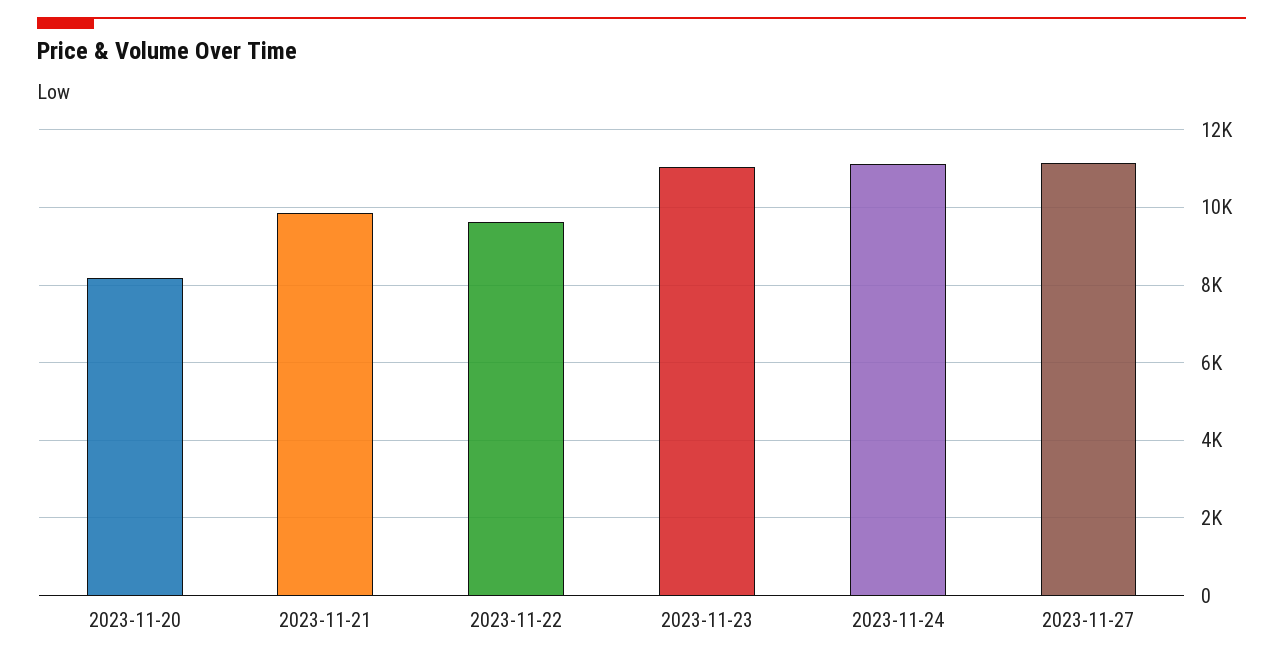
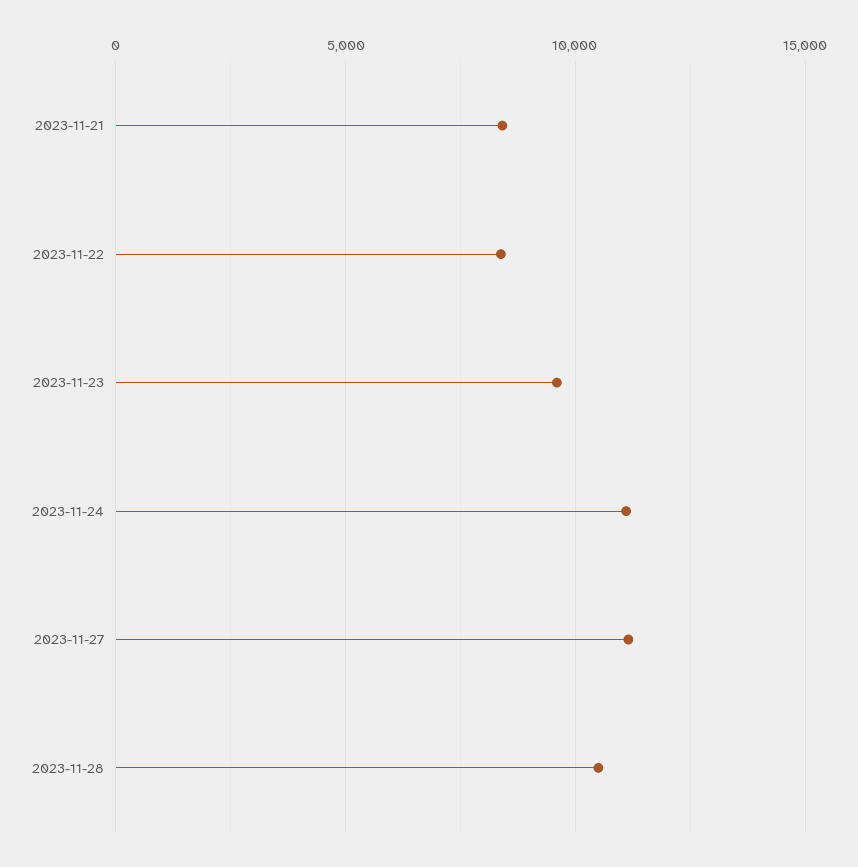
2023-11-20: 8200 -> none
2023-11-21: 9800 -> 8500
2023-11-22: 9600 -> 8500
2023-11-23: 11000 -> 9500
2023-11-28: none -> 10500

